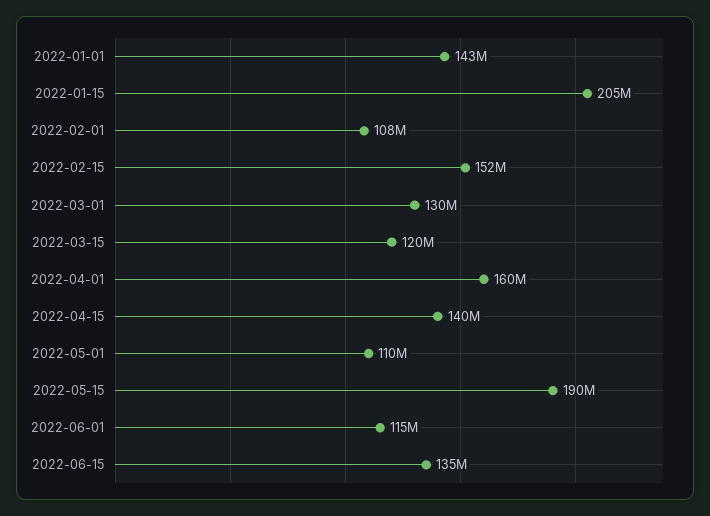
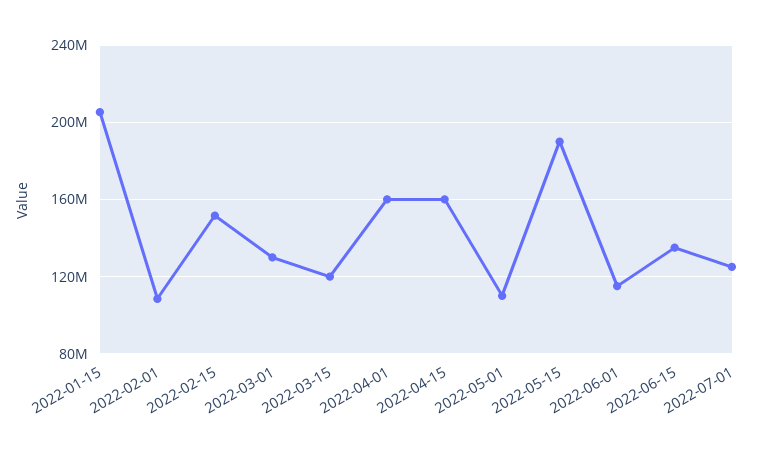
2022-01-01: 143000000 -> none
2022-04-15: 140000000 -> 160000000
2022-07-01: none -> 125000000

